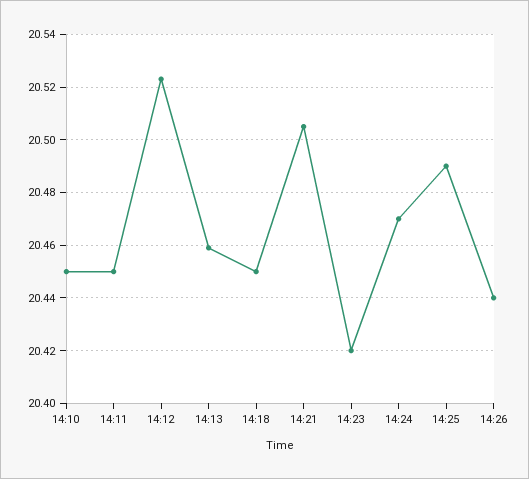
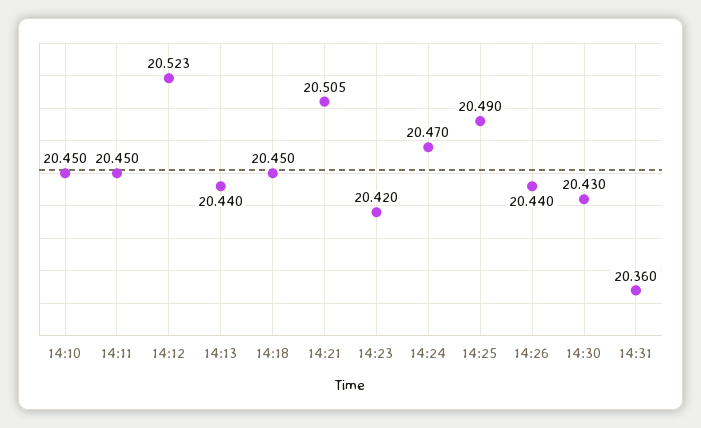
14:13: 20.46 -> 20.44
14:30: none -> 20.43
14:31: none -> 20.36

